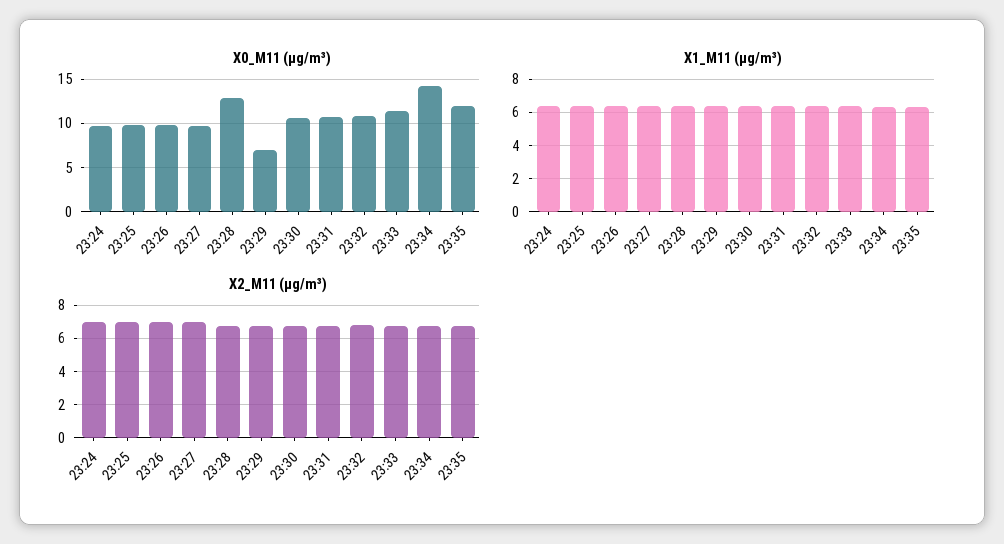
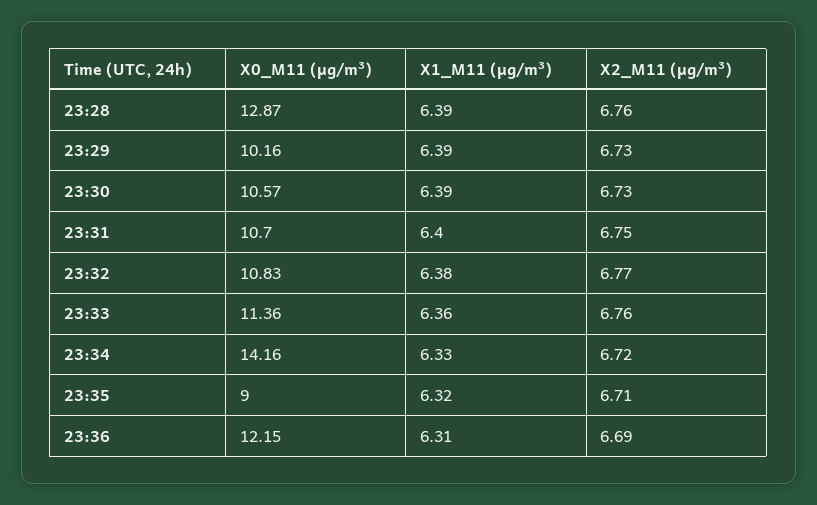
X0_M11 (μg/m³), 23:24: 10 -> none
X0_M11 (μg/m³), 23:25: 10 -> none
X0_M11 (μg/m³), 23:26: 10 -> none
X0_M11 (μg/m³), 23:27: 10 -> none
X0_M11 (μg/m³), 23:29: 7 -> 10.16
X0_M11 (μg/m³), 23:35: 12 -> 9
X1_M11 (μg/m³), 23:24: 6.5 -> none
X1_M11 (μg/m³), 23:25: 6.5 -> none
X1_M11 (μg/m³), 23:26: 6.5 -> none
X1_M11 (μg/m³), 23:27: 6.5 -> none
X2_M11 (μg/m³), 23:24: 7 -> none
X2_M11 (μg/m³), 23:25: 7 -> none
X2_M11 (μg/m³), 23:26: 7 -> none
X2_M11 (μg/m³), 23:27: 7 -> none
X0_M11 (μg/m³), 23:36: none -> 12.15
X1_M11 (μg/m³), 23:36: none -> 6.31
X2_M11 (μg/m³), 23:36: none -> 6.69

